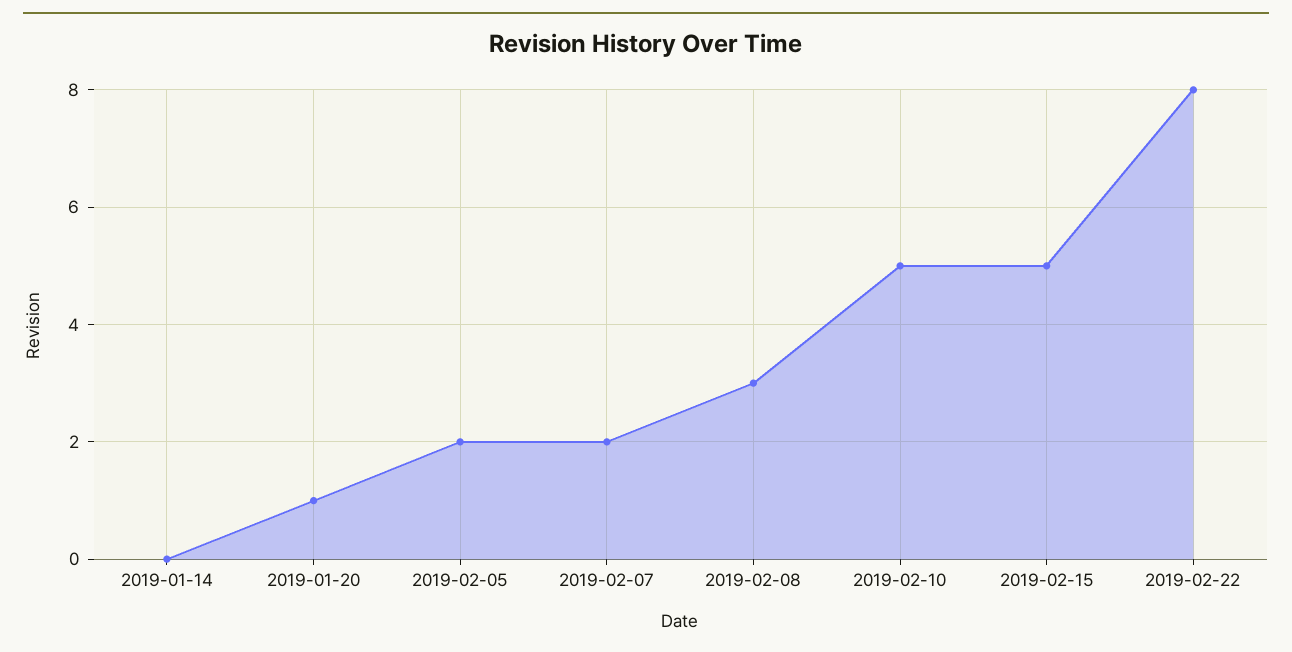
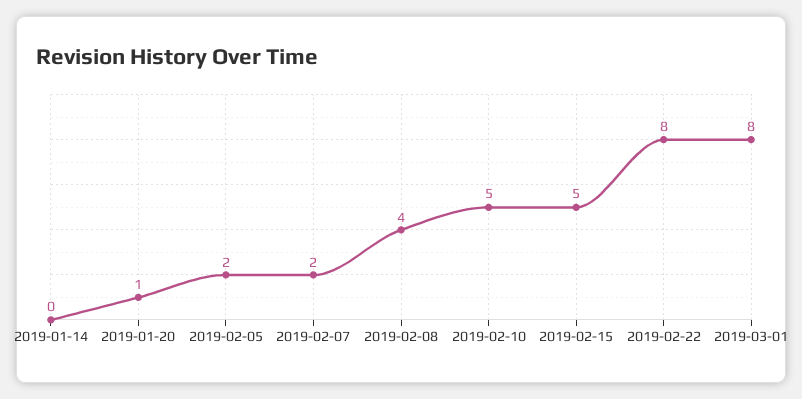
2019-02-08: 3 -> 4
2019-03-01: none -> 8

